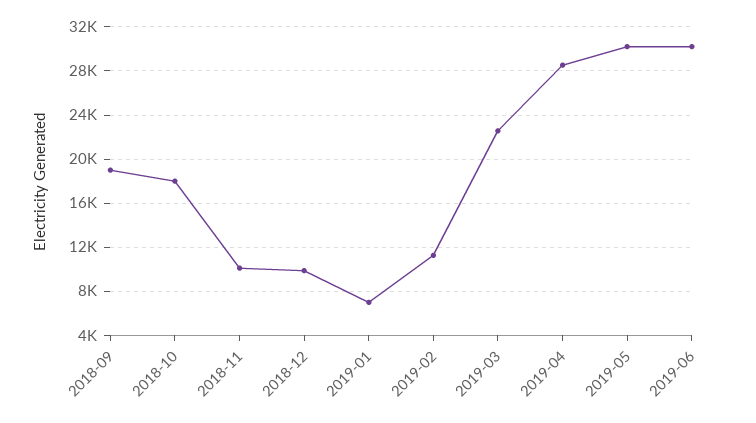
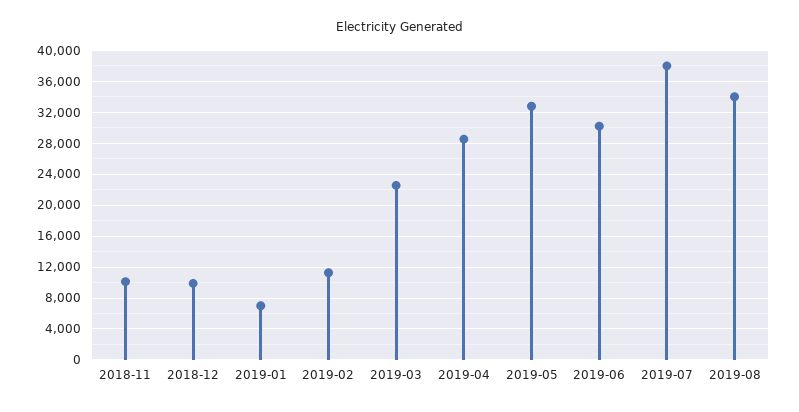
2018-09: 19000 -> none
2018-10: 18000 -> none
2019-05: 30000 -> 33000
2019-07: none -> 38000
2019-08: none -> 34000

